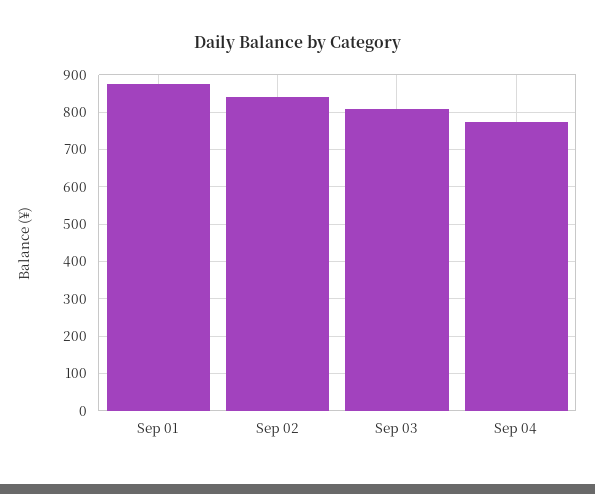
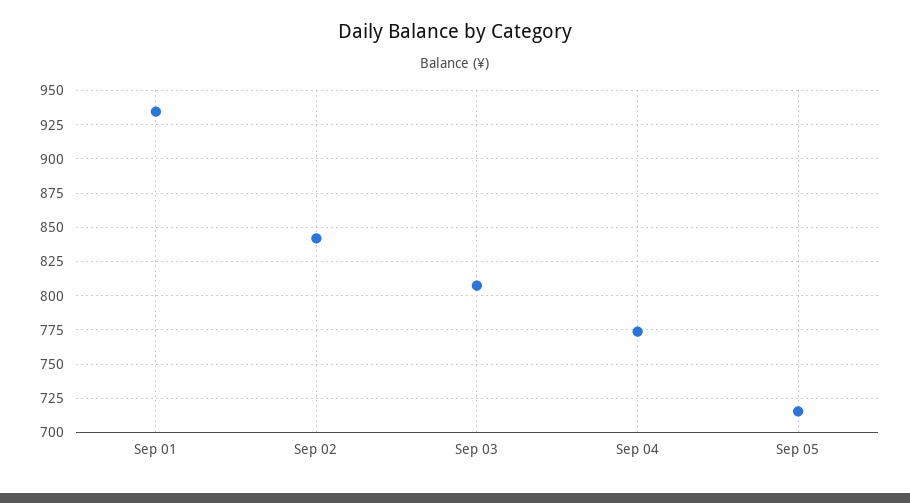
Sep 01: 880 -> 935
Sep 05: none -> 715

